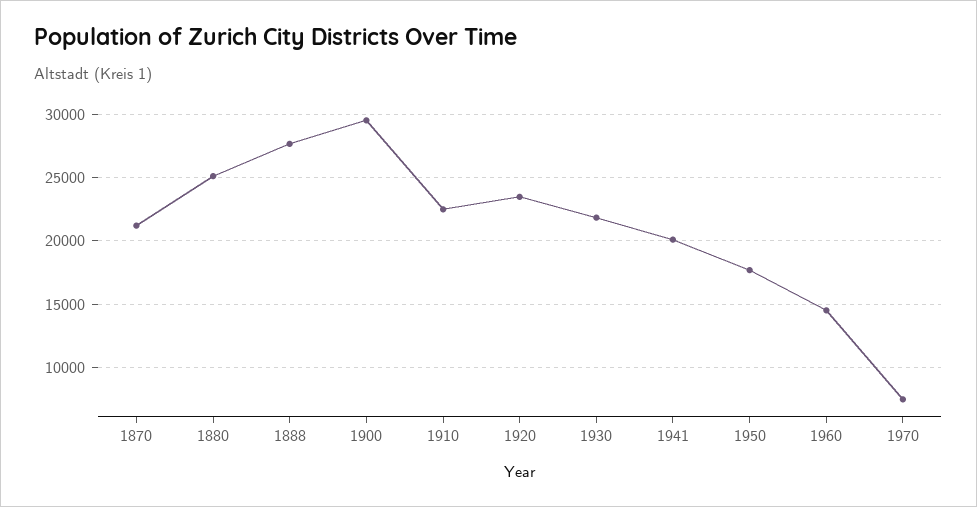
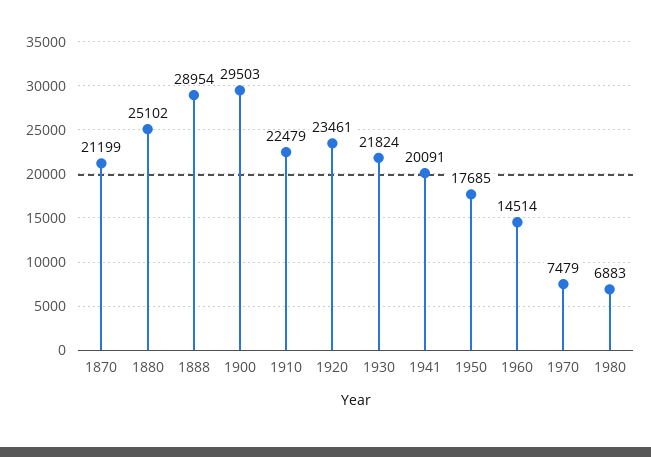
1888: 27500 -> 28954
1980: none -> 6883

